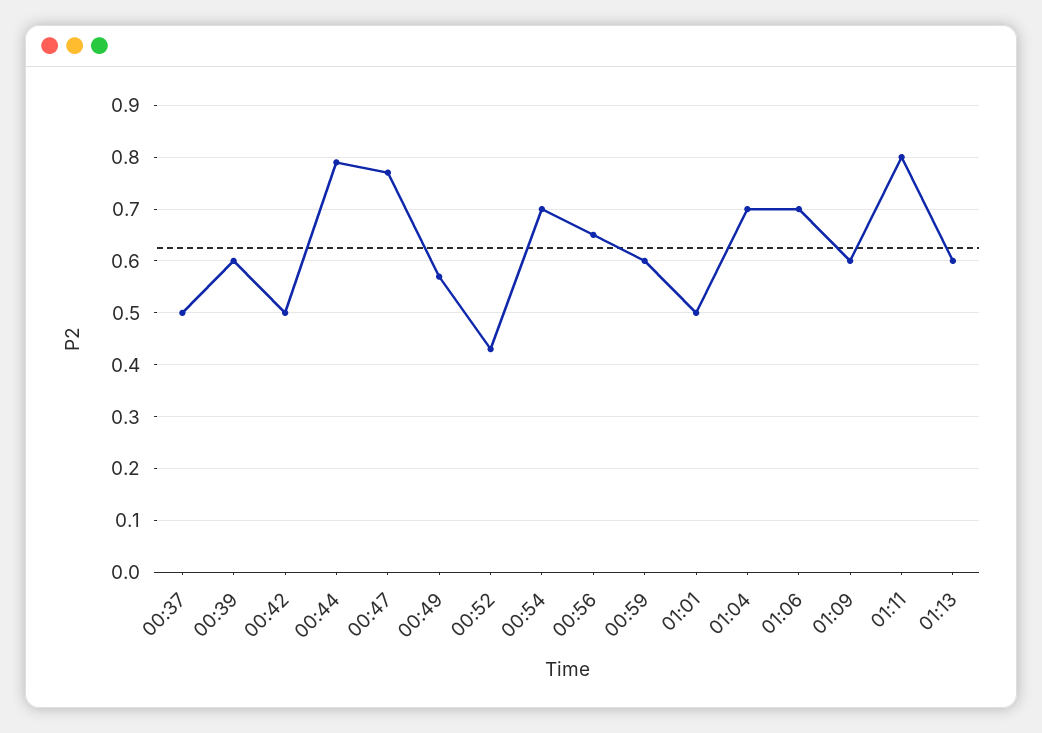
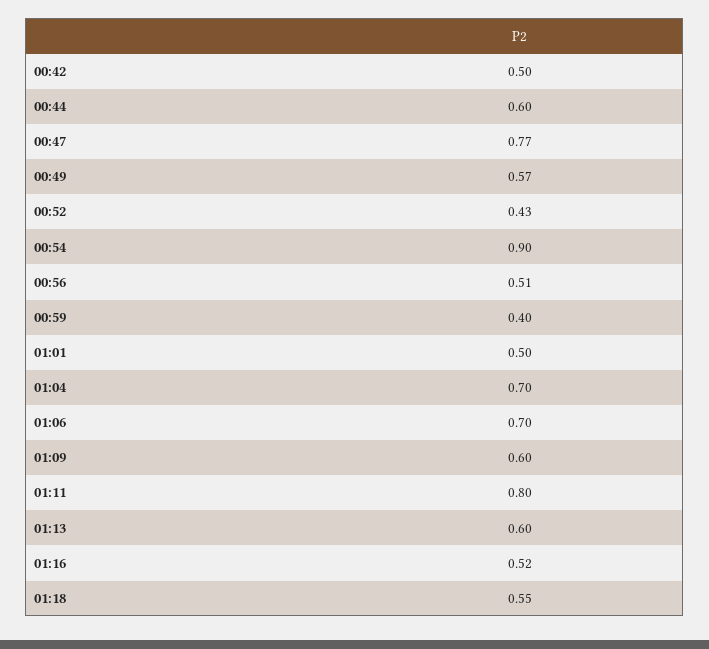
00:37: 0.5 -> none
00:39: 0.6 -> none
00:44: 0.8 -> 0.6
00:54: 0.7 -> 0.9
00:56: 0.65 -> 0.51
00:59: 0.6 -> 0.4
01:16: none -> 0.52
01:18: none -> 0.55

